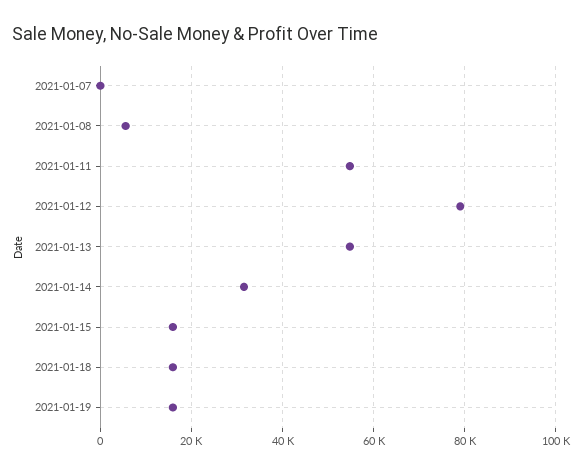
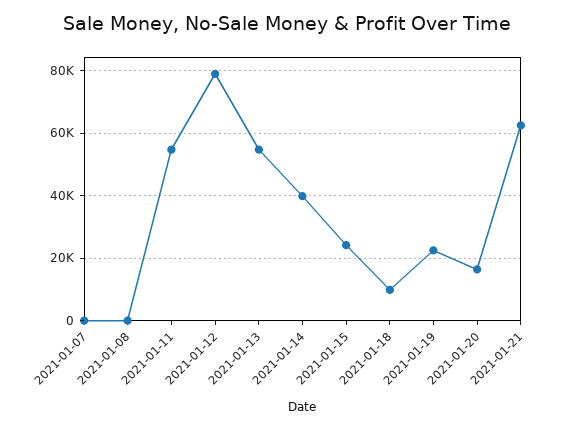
2021-01-08: 6000 -> 0
2021-01-14: 32000 -> 40000
2021-01-15: 16000 -> 24000
2021-01-18: 16000 -> 10000
2021-01-19: 16000 -> 22000
2021-01-20: none -> 16000
2021-01-21: none -> 62000

